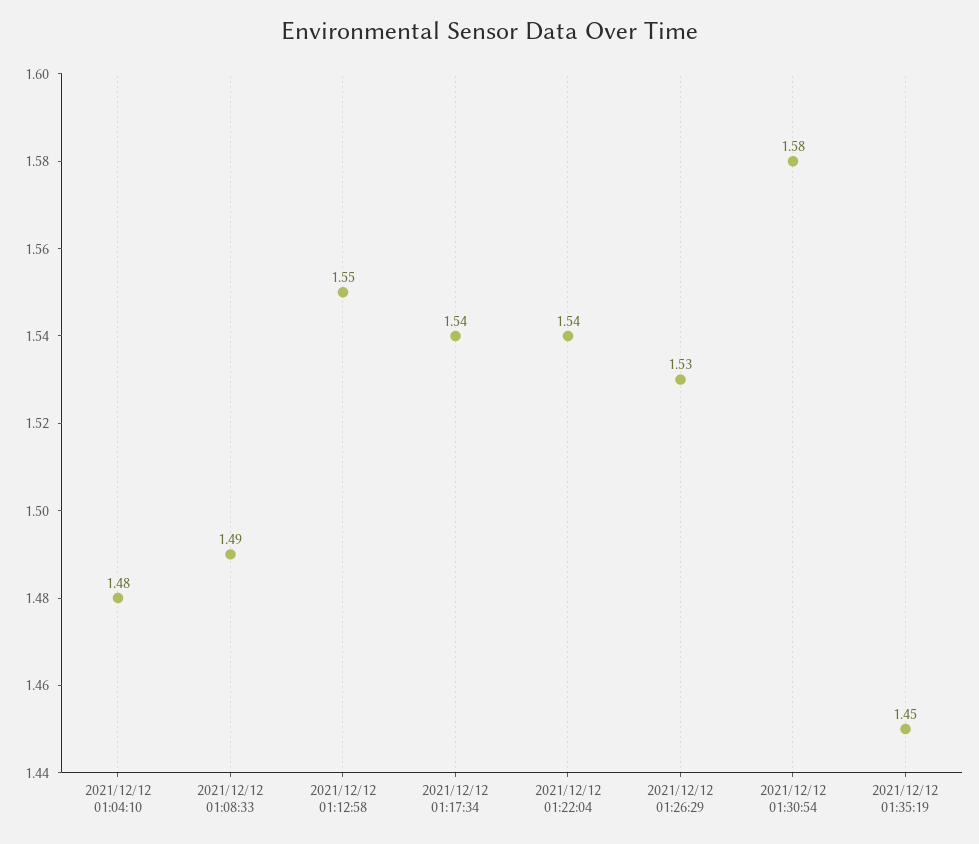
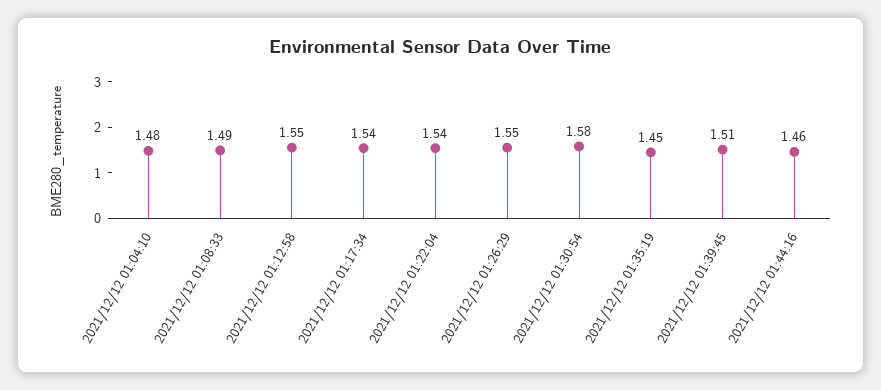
2021/12/12 01:26:29: 1.53 -> 1.55
2021/12/12 01:39:45: none -> 1.51
2021/12/12 01:44:16: none -> 1.46

